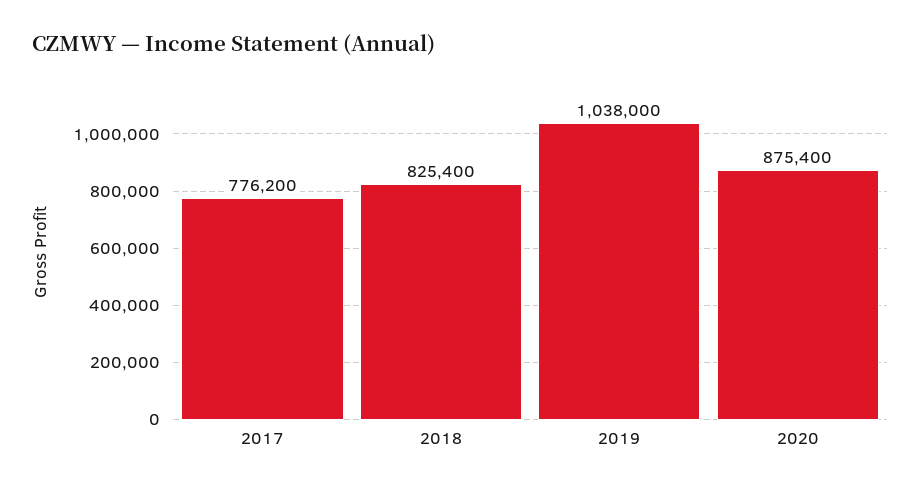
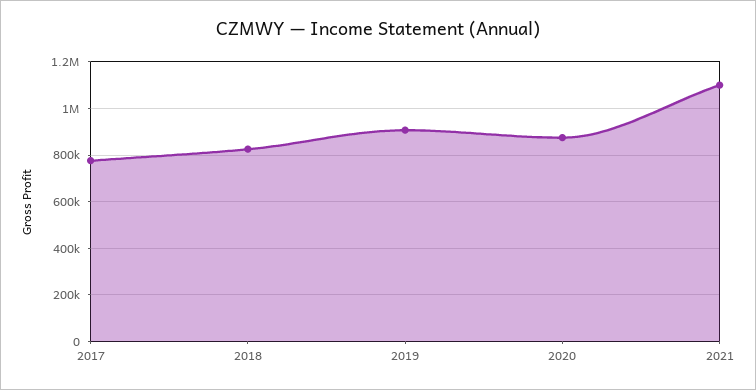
2019: 1038000 -> 900000
2021: none -> 1100000

